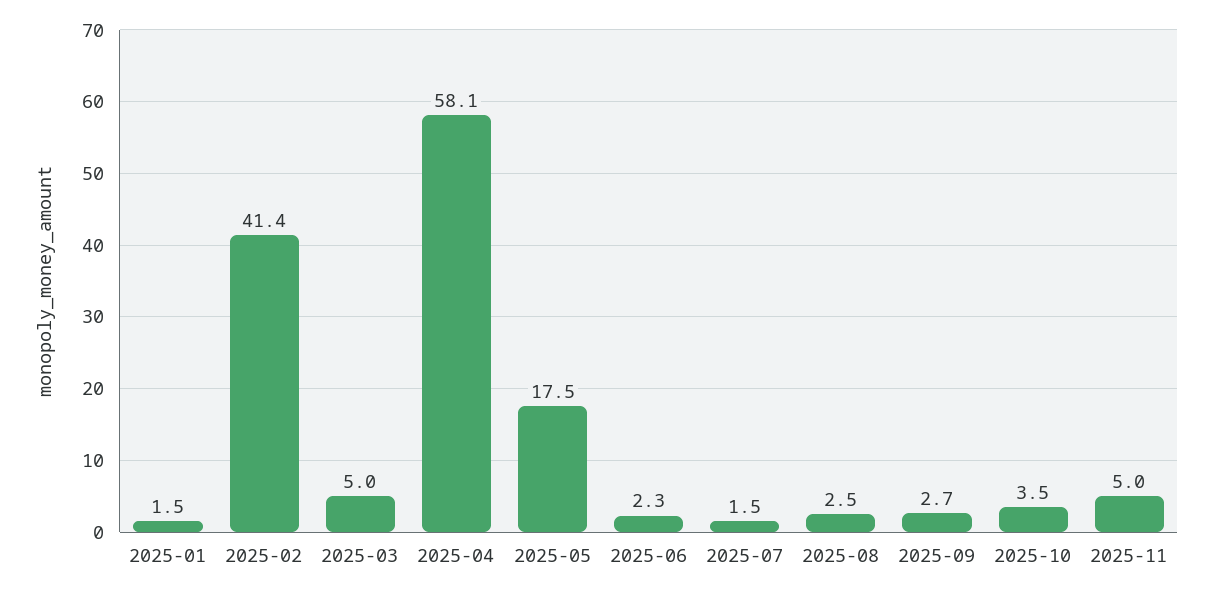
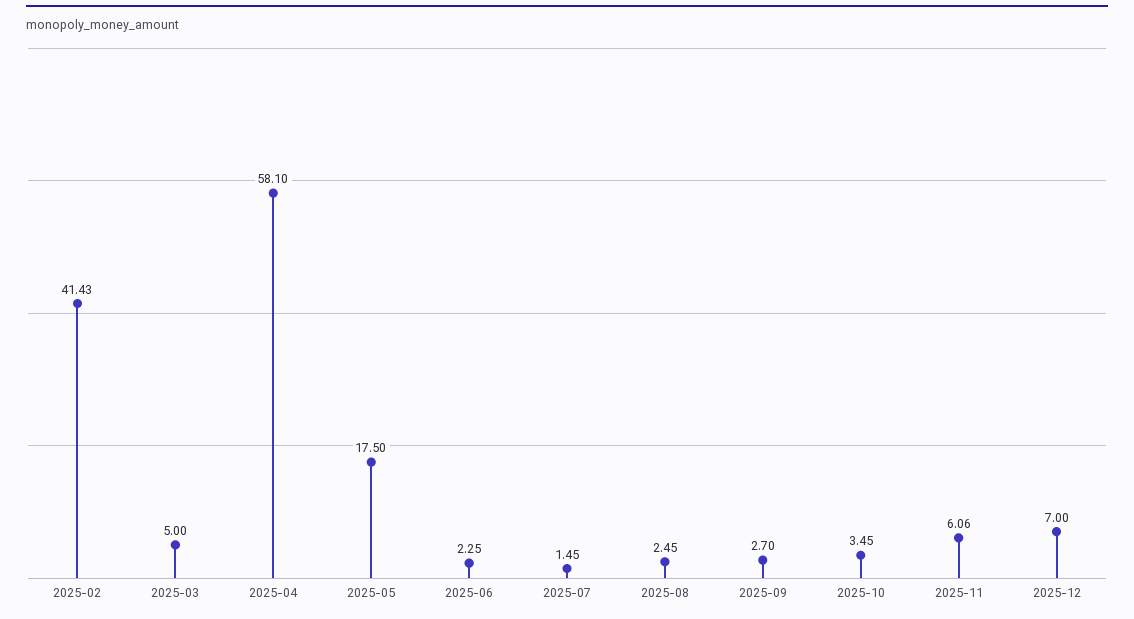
2025-01: 1.5 -> none
2025-11: 5 -> 6.06
2025-12: none -> 7

